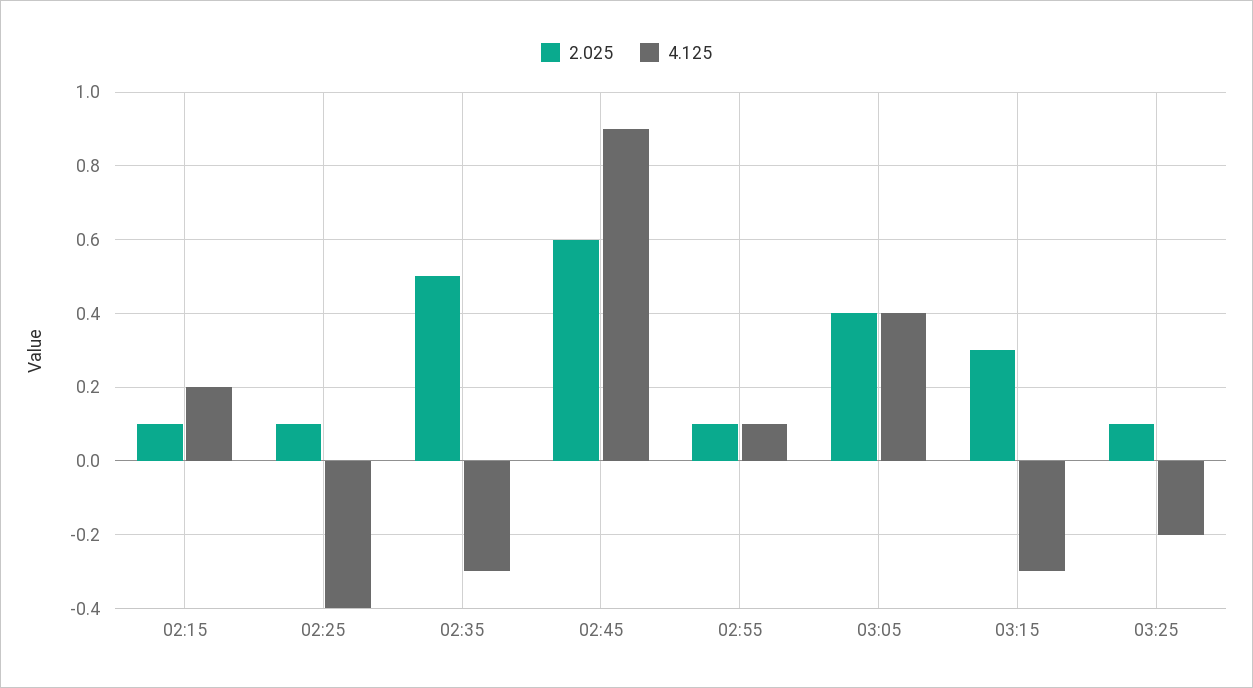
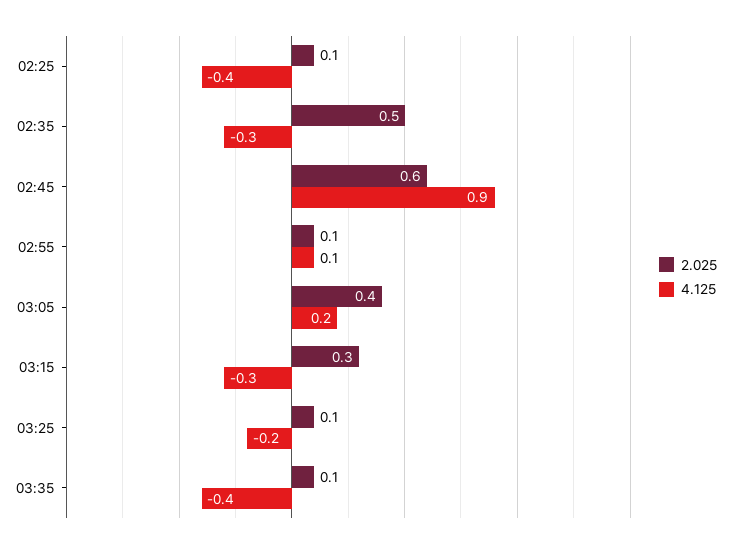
2.025, 02:15: 0.1 -> none
4.125, 02:15: 0.2 -> none
4.125, 03:05: 0.4 -> 0.2
2.025, 03:35: none -> 0.1
4.125, 03:35: none -> -0.4

